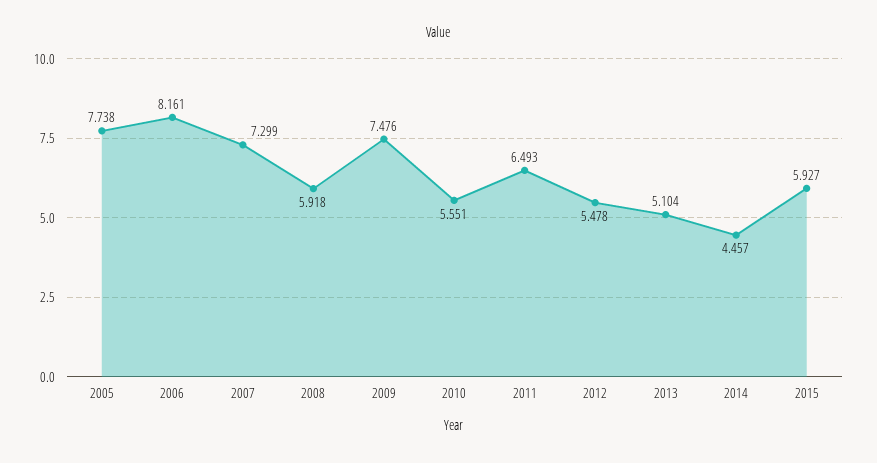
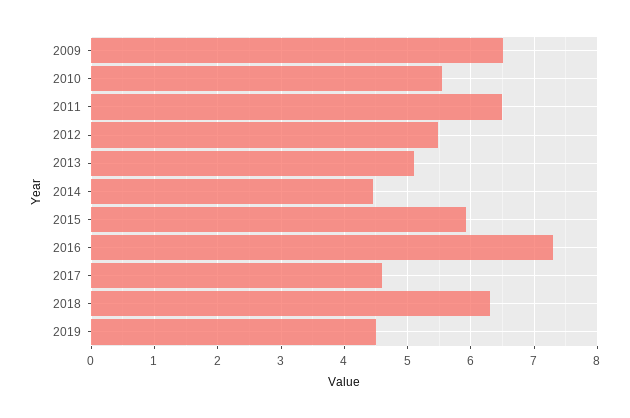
2005: 7.738 -> none
2006: 8.161 -> none
2007: 7.299 -> none
2008: 5.918 -> none
2009: 7.476 -> 6.5
2016: none -> 7.3
2017: none -> 4.6
2018: none -> 6.3
2019: none -> 4.5

